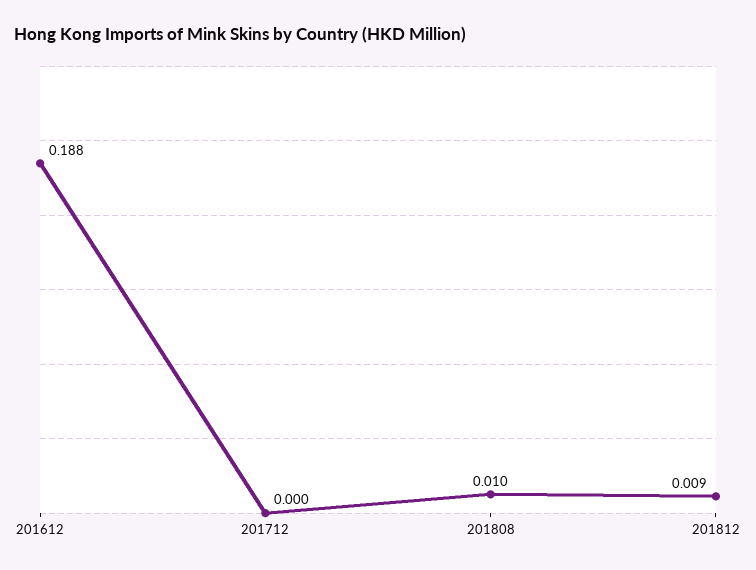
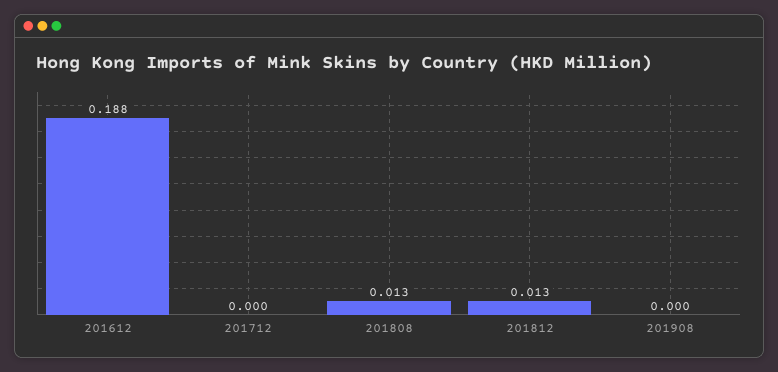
201808: 0.01 -> 0.013
201812: 0.009 -> 0.013
201908: none -> 0

